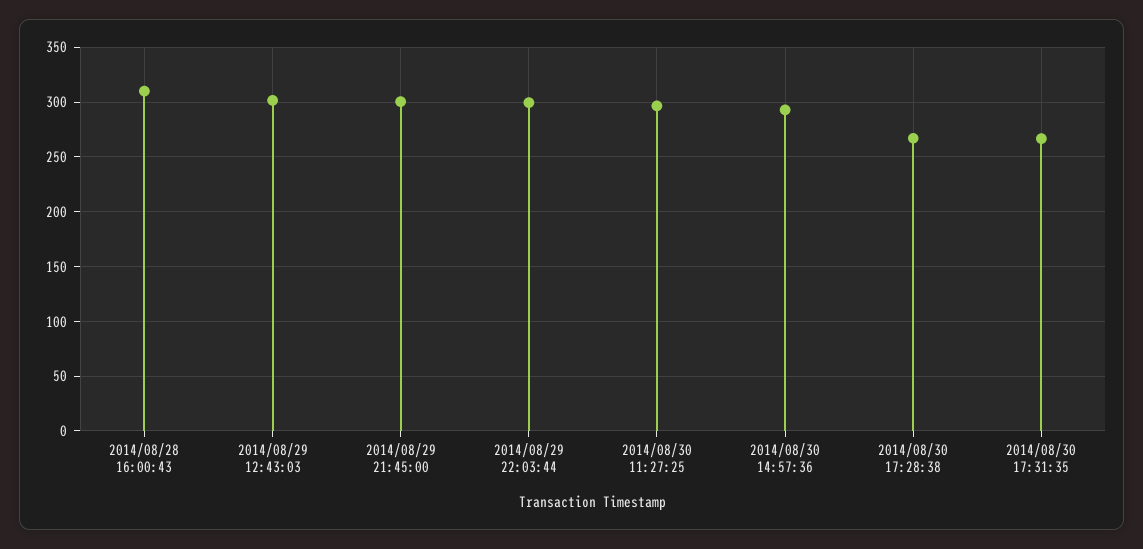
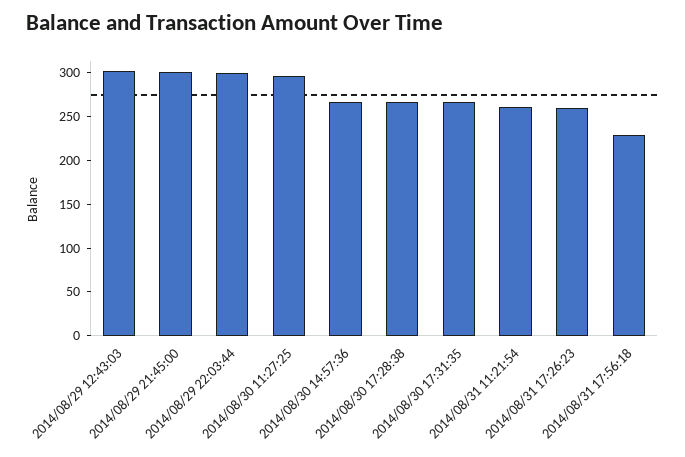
2014/08/28 16:00:43: 310 -> none
2014/08/30 14:57:36: 290 -> 270
2014/08/31 11:21:54: none -> 260
2014/08/31 17:26:23: none -> 260
2014/08/31 17:56:18: none -> 230

